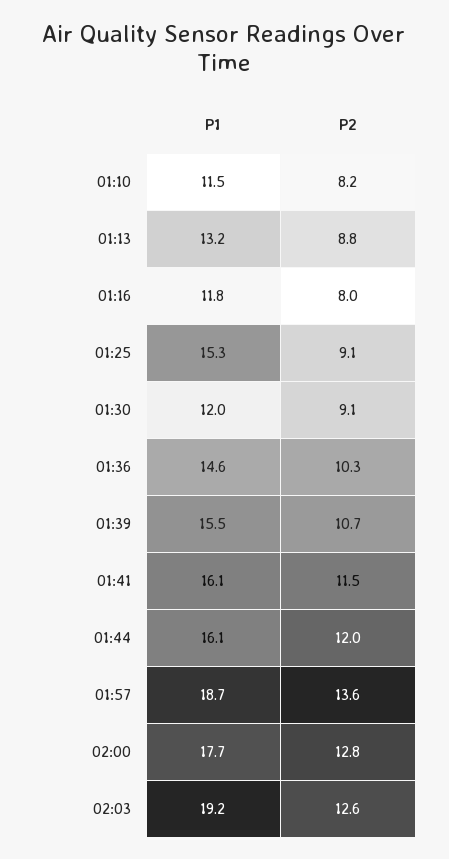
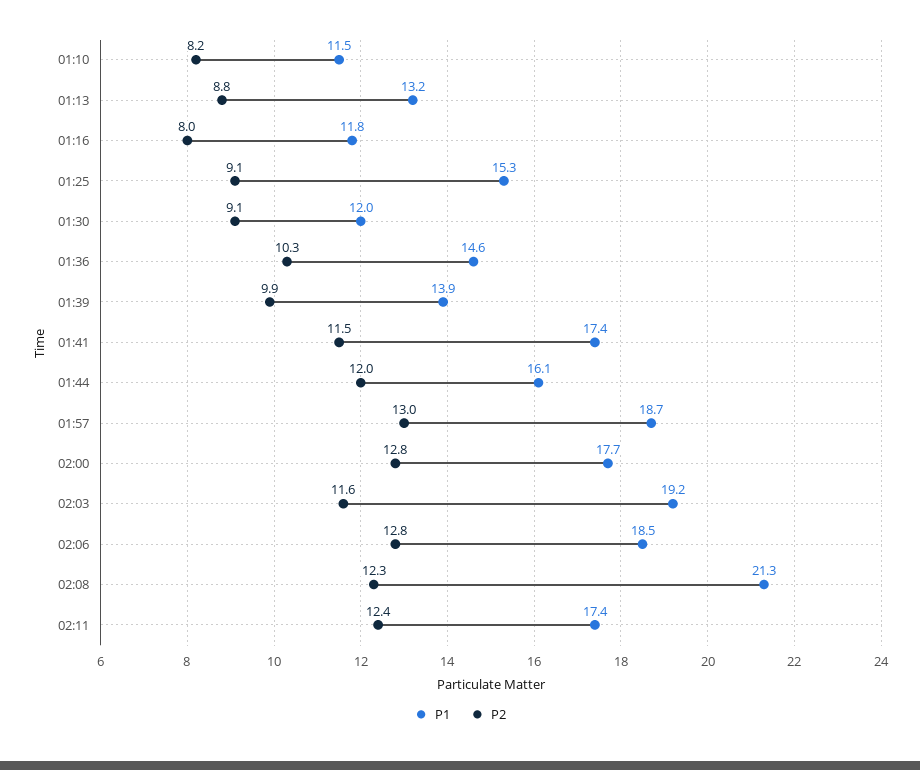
P1, 01:39: 15.5 -> 13.9
P2, 01:39: 10.7 -> 9.9
P1, 01:41: 16.1 -> 17.4
P2, 01:57: 13.6 -> 13
P2, 02:03: 12.6 -> 11.6
P1, 02:06: none -> 18.5
P2, 02:06: none -> 12.8
P1, 02:08: none -> 21.3
P2, 02:08: none -> 12.3
P1, 02:11: none -> 17.4
P2, 02:11: none -> 12.4

